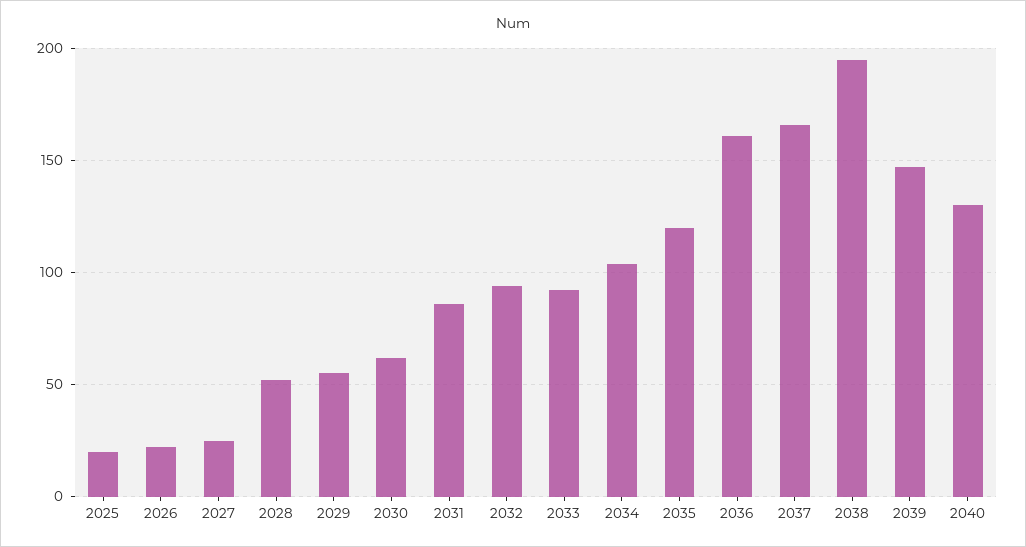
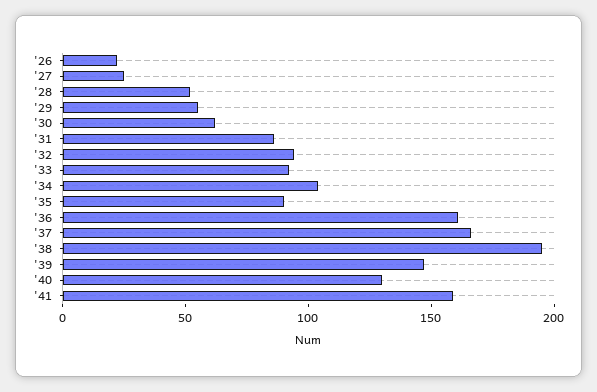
2025: 20 -> none
2035: 120 -> 90
'41: none -> 160

